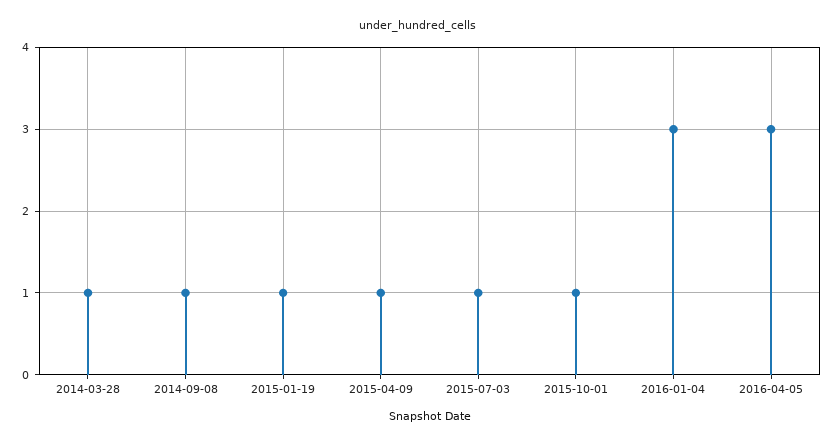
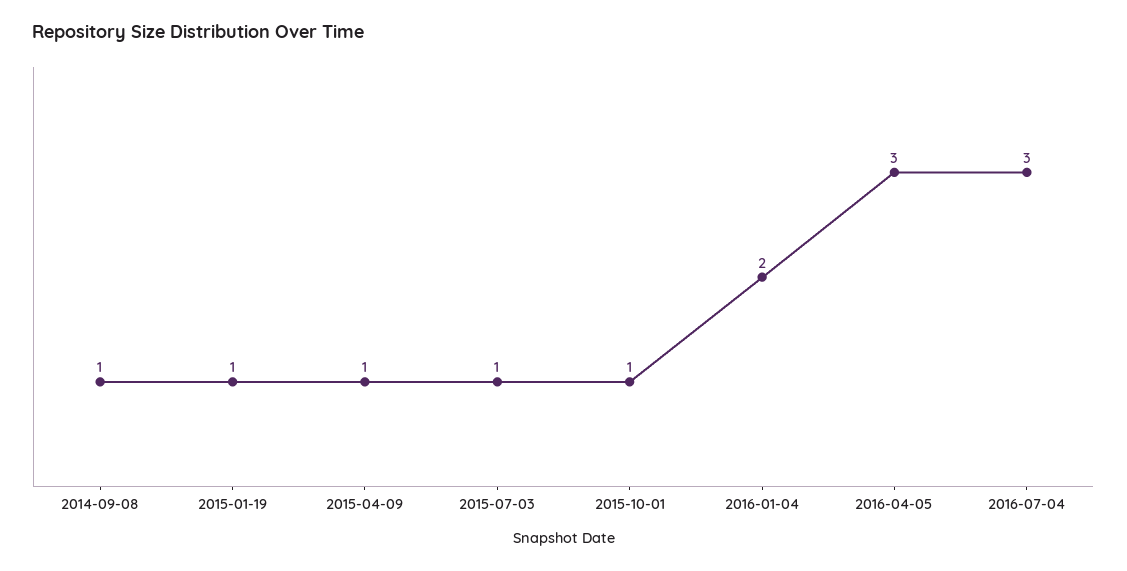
2014-03-28: 1 -> none
2016-01-04: 3 -> 2
2016-07-04: none -> 3

